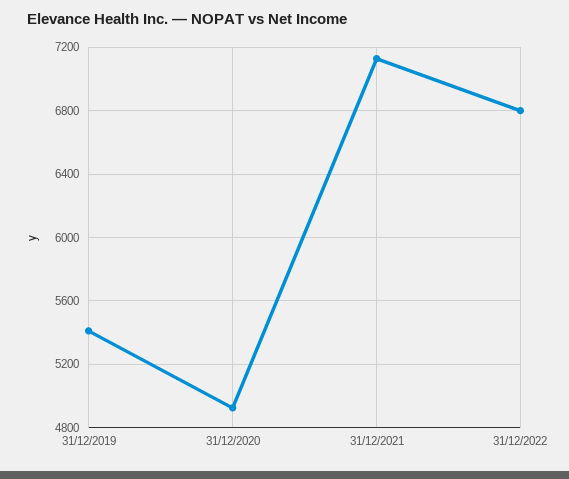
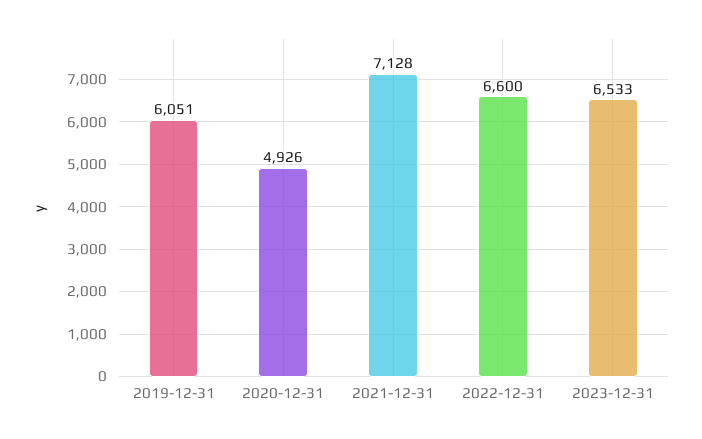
31/12/2019: 5400 -> 6051
31/12/2022: 6800 -> 6600
2023-12-31: none -> 6533

